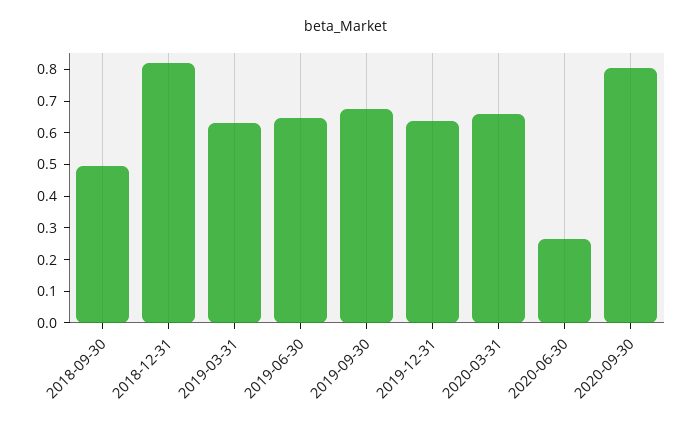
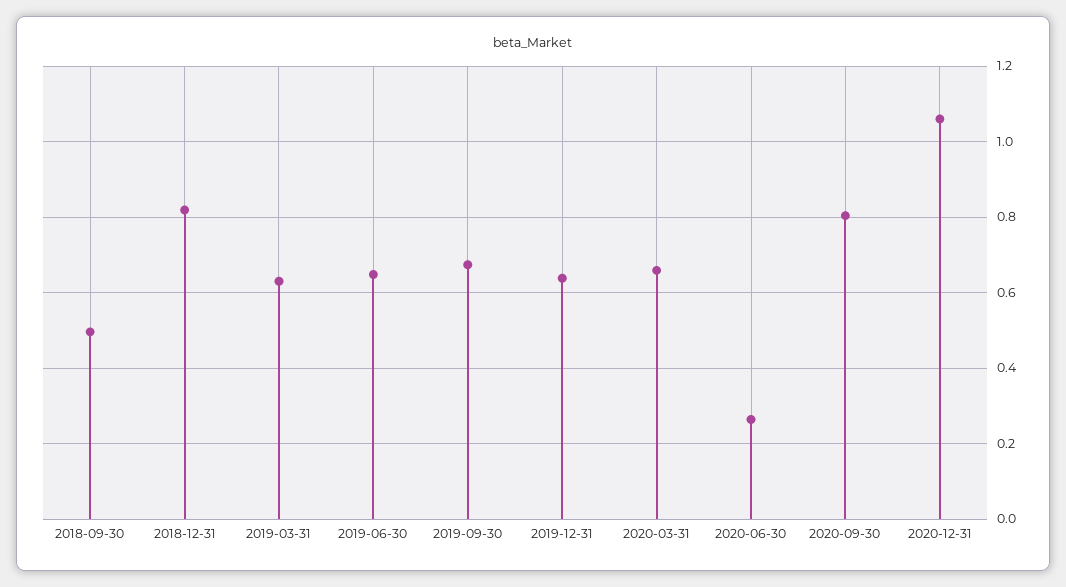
2020-12-31: none -> 1.06

